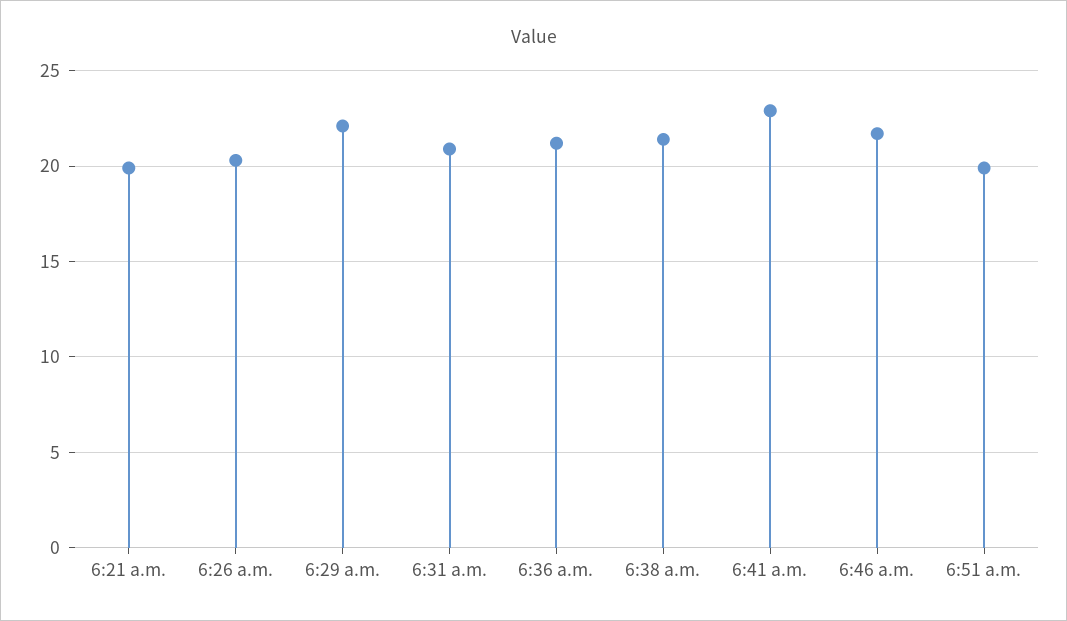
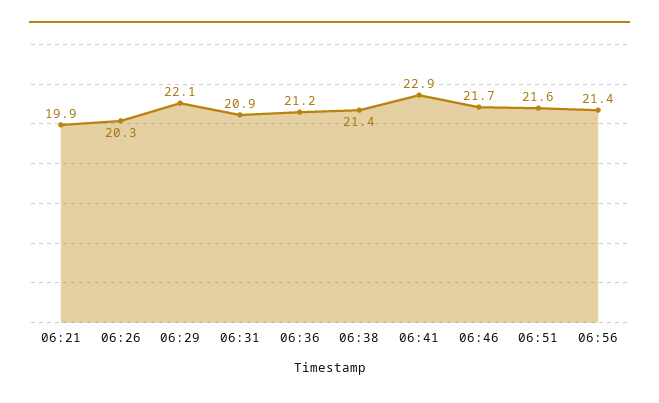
6:51 a.m.: 20 -> 21.6
06:56: none -> 21.4

